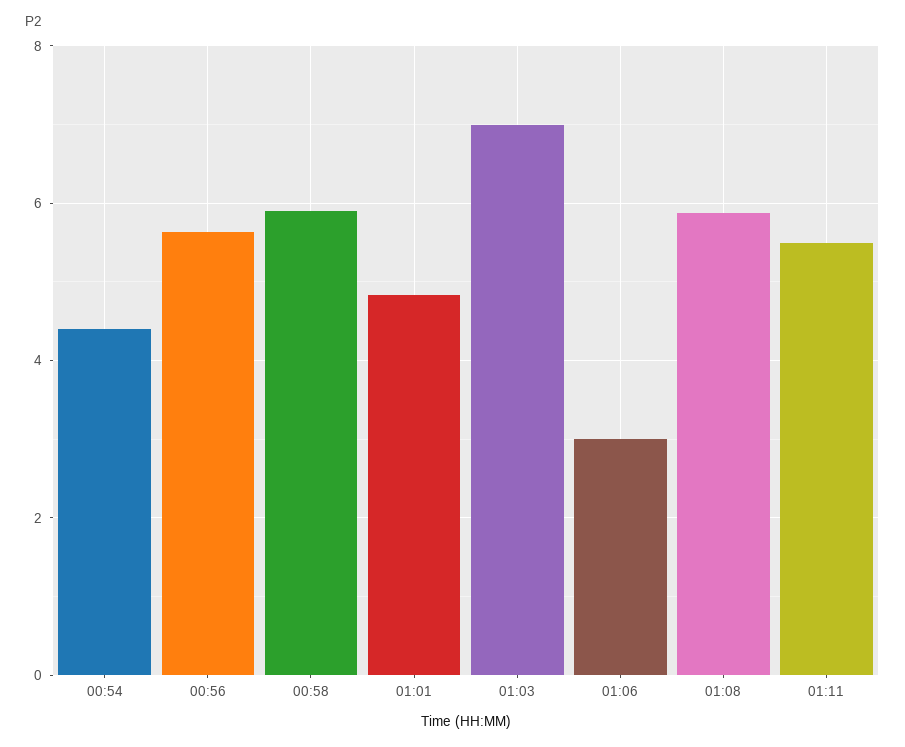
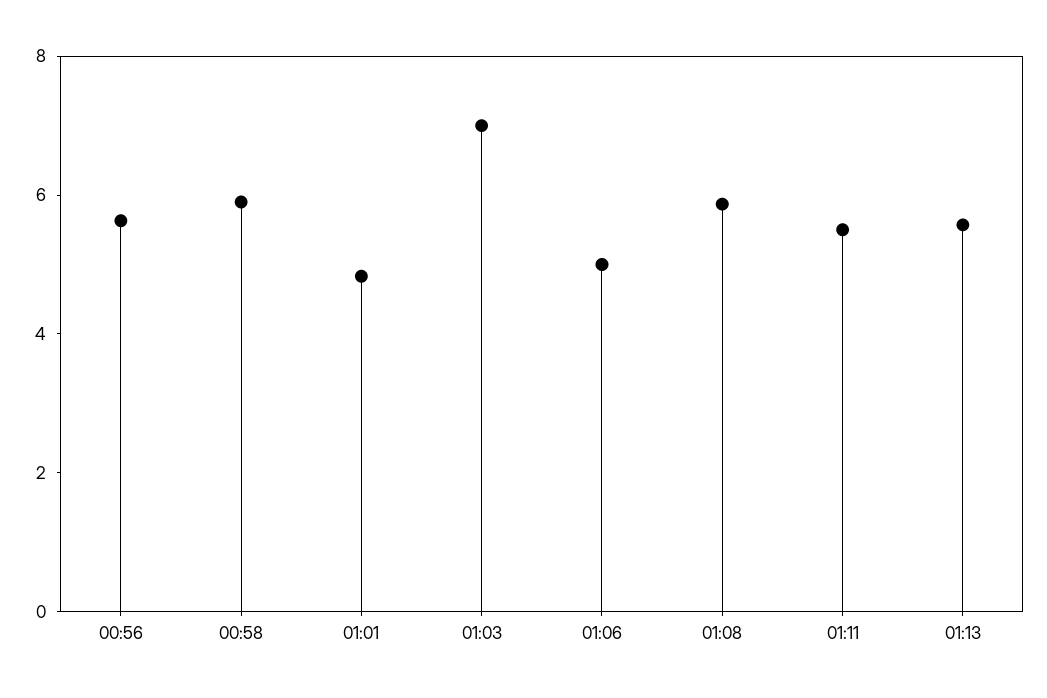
00:54: 4.4 -> none
01:06: 3 -> 5
01:13: none -> 5.5

